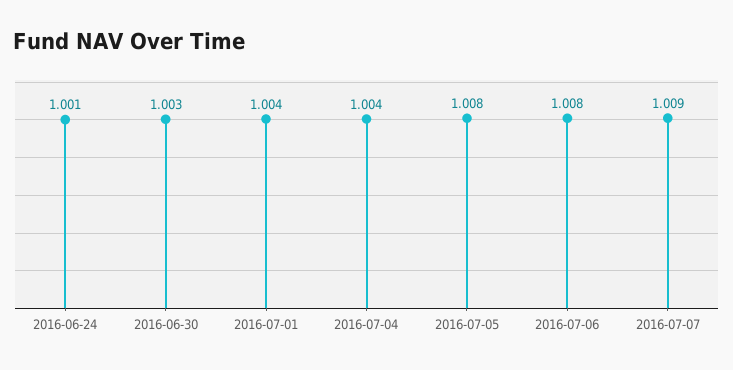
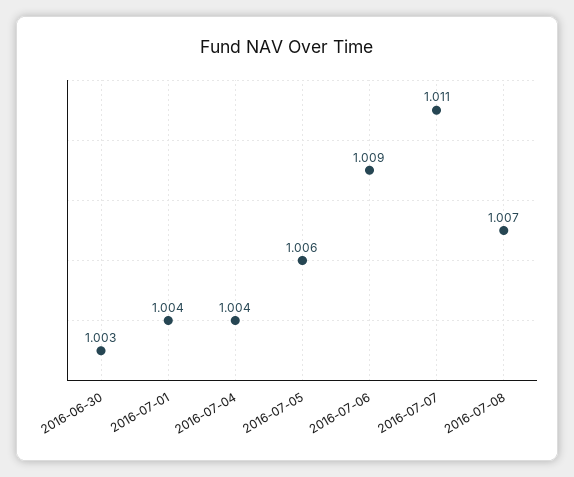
2016-06-24: 1.001 -> none
2016-07-05: 1.008 -> 1.006
2016-07-06: 1.008 -> 1.009
2016-07-07: 1.009 -> 1.011
2016-07-08: none -> 1.007

